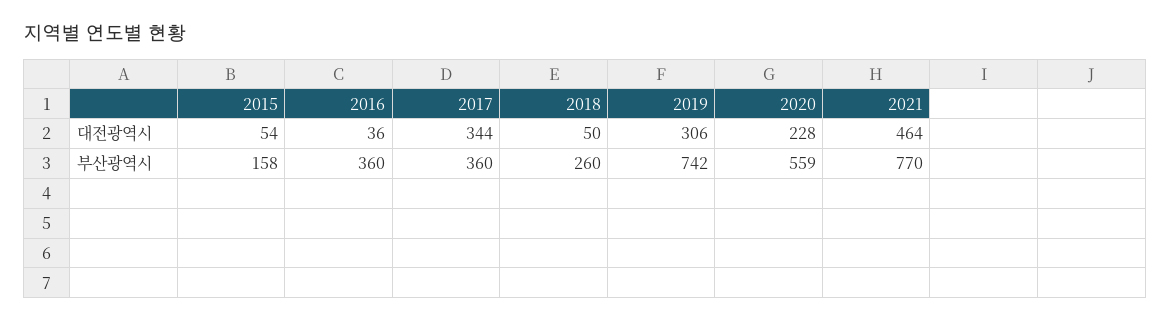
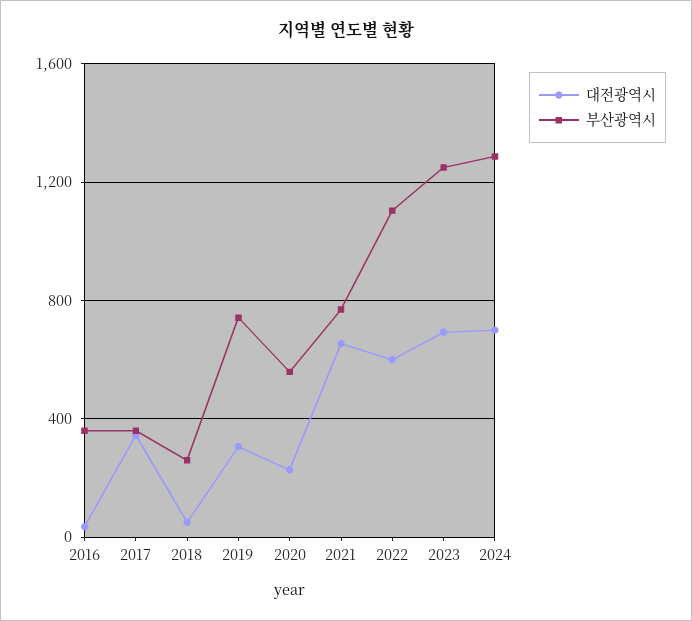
대전광역시, 2015: 54 -> none
대전광역시, 2021: 464 -> 650
부산광역시, 2015: 158 -> none
대전광역시, 2022: none -> 600
부산광역시, 2022: none -> 1100
대전광역시, 2023: none -> 700
부산광역시, 2023: none -> 1250
대전광역시, 2024: none -> 700
부산광역시, 2024: none -> 1300

